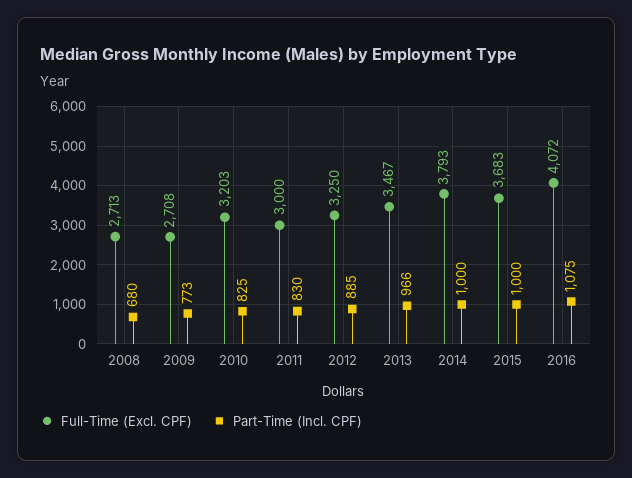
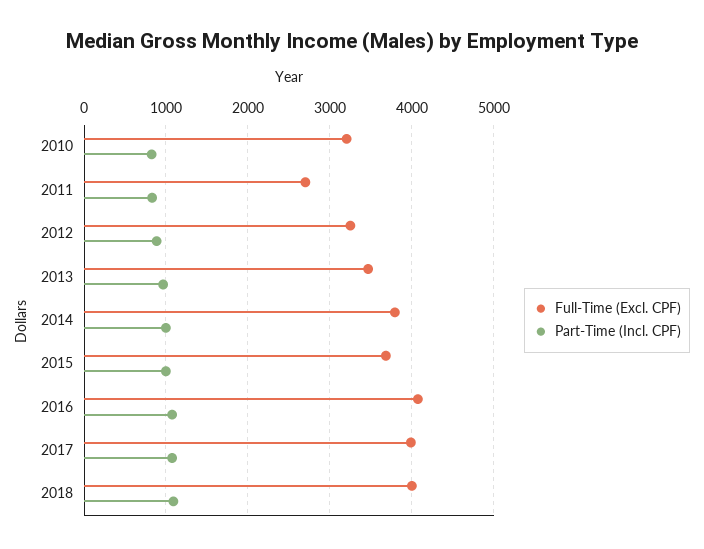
Full-Time (Excl. CPF), 2008: 2713 -> none
Part-Time (Incl. CPF), 2008: 680 -> none
Full-Time (Excl. CPF), 2009: 2708 -> none
Part-Time (Incl. CPF), 2009: 773 -> none
Full-Time (Excl. CPF), 2011: 3000 -> 2700
Full-Time (Excl. CPF), 2017: none -> 4000
Part-Time (Incl. CPF), 2017: none -> 1100
Full-Time (Excl. CPF), 2018: none -> 4000
Part-Time (Incl. CPF), 2018: none -> 1100

